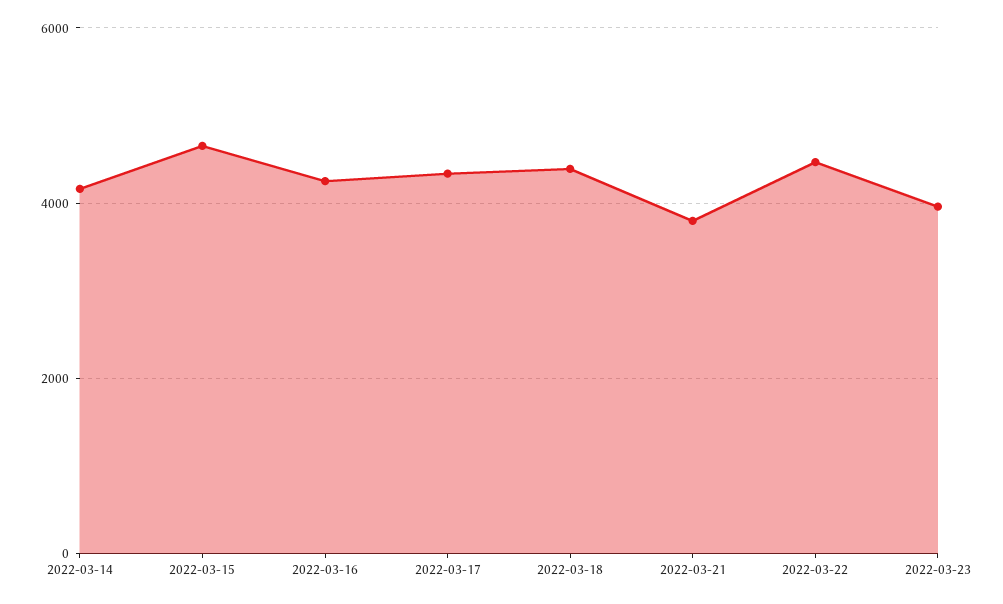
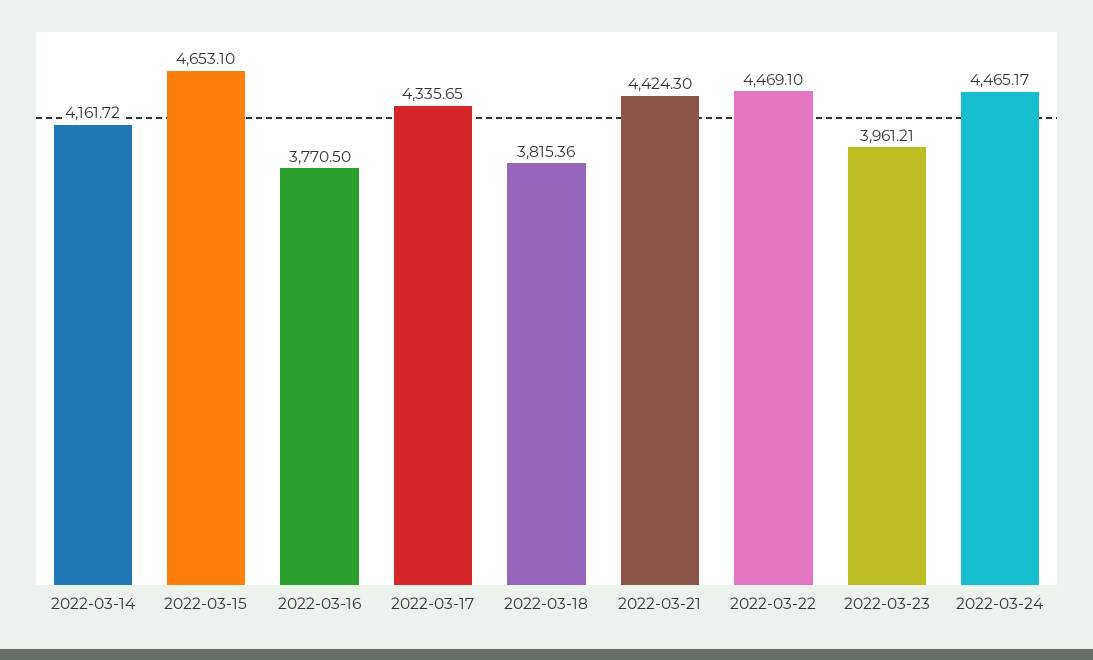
2022-03-16: 4200 -> 3770.5
2022-03-18: 4400 -> 3815.36
2022-03-21: 3800 -> 4424.3
2022-03-24: none -> 4465.17

